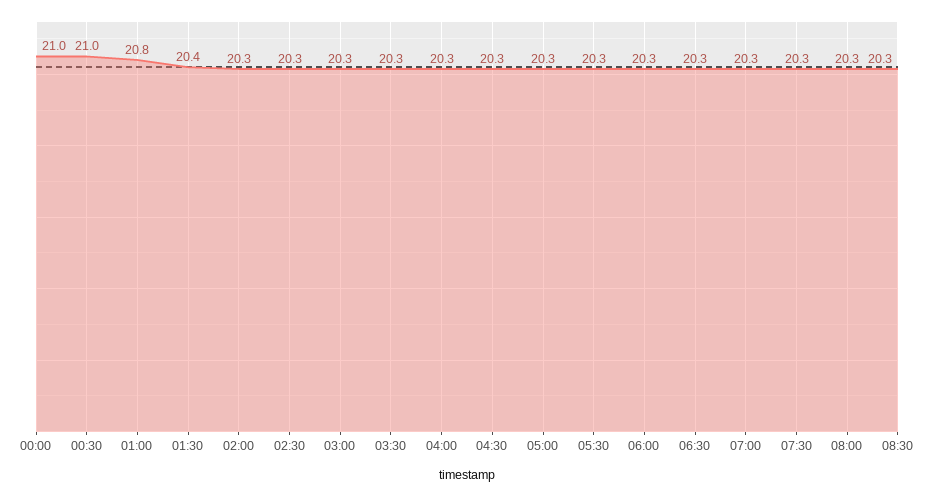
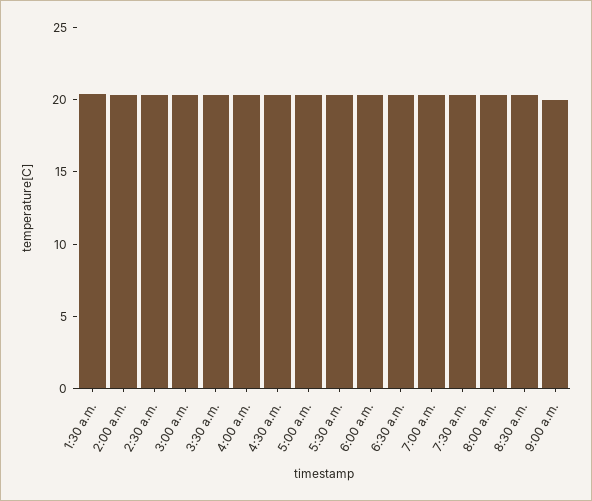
00:00: 21 -> none
00:30: 21 -> none
01:00: 20.8 -> none
9:00 a.m.: none -> 20

